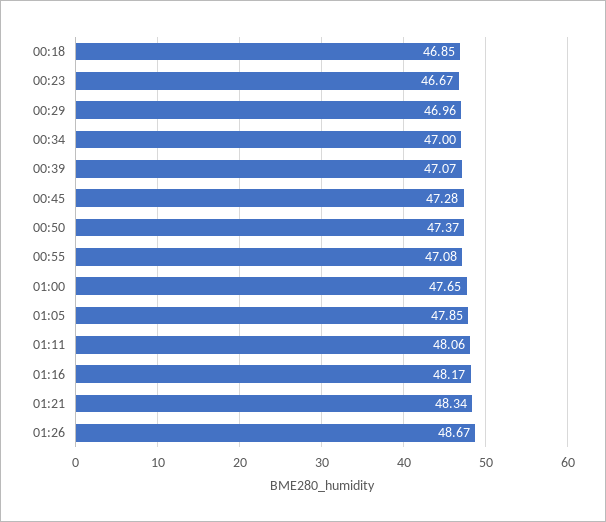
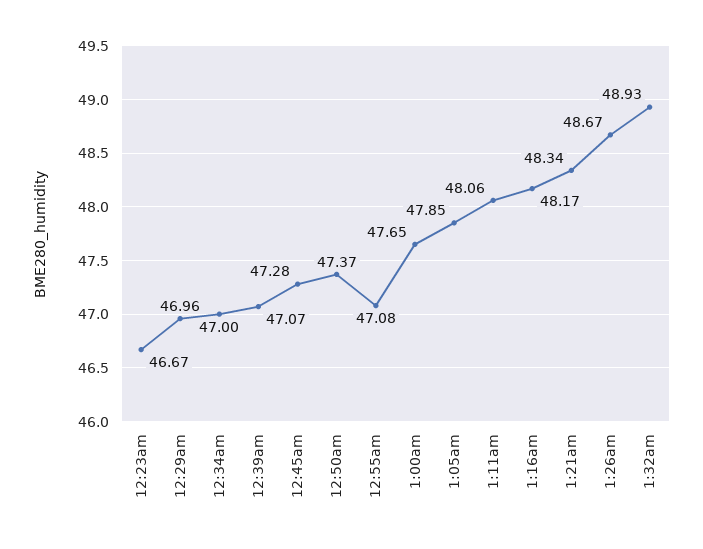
00:18: 46.85 -> none
1:32am: none -> 48.93

